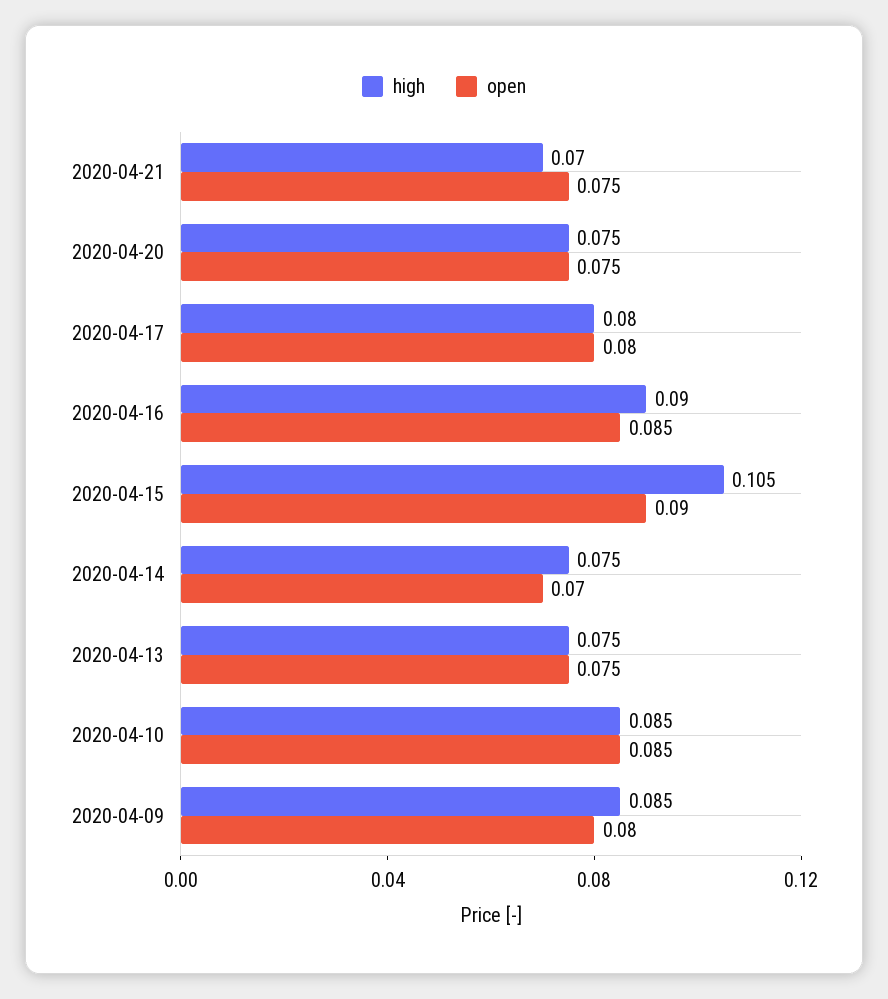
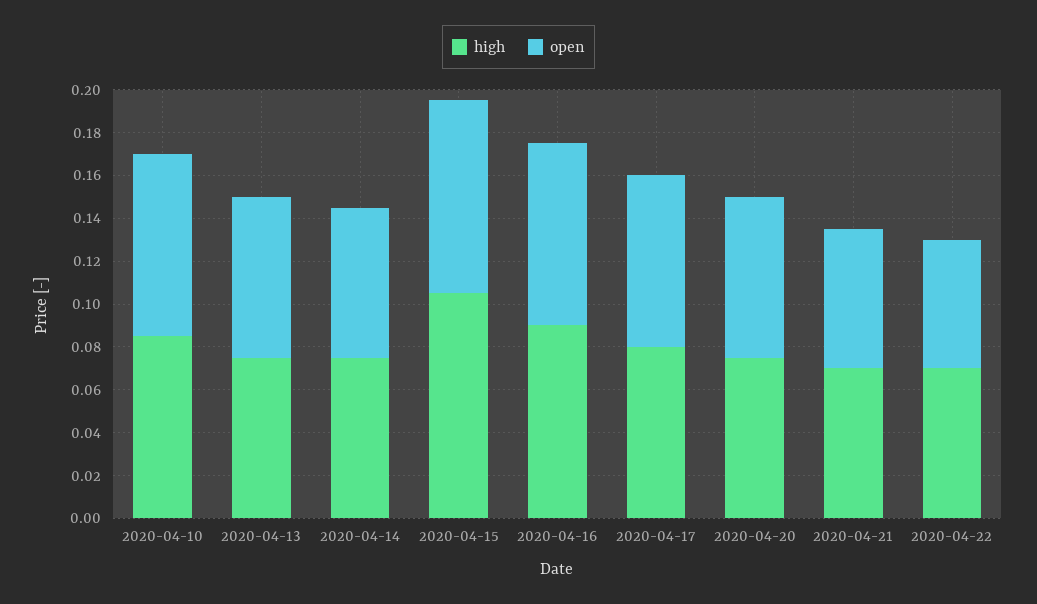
open, 2020-04-21: 0.075 -> 0.065
high, 2020-04-09: 0.085 -> none
open, 2020-04-09: 0.08 -> none
high, 2020-04-22: none -> 0.07
open, 2020-04-22: none -> 0.06

